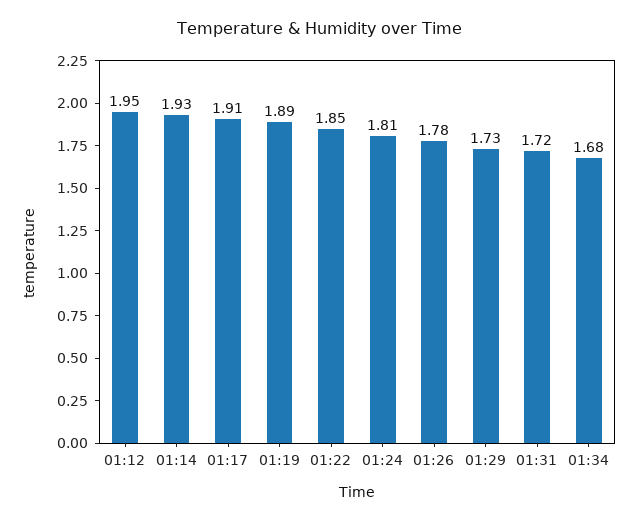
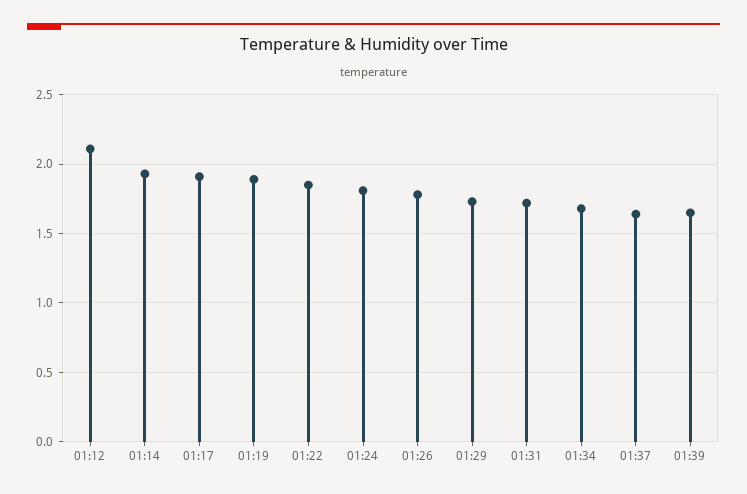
01:12: 1.95 -> 2.1
01:37: none -> 1.65
01:39: none -> 1.65

